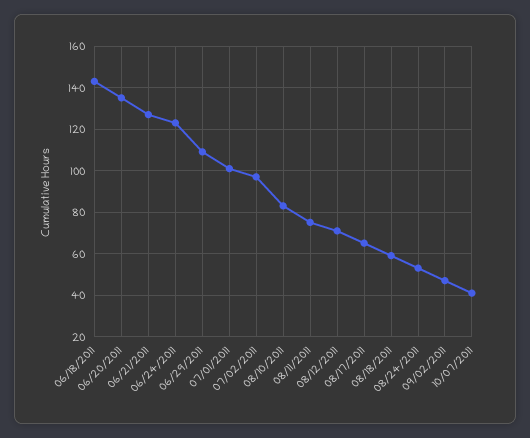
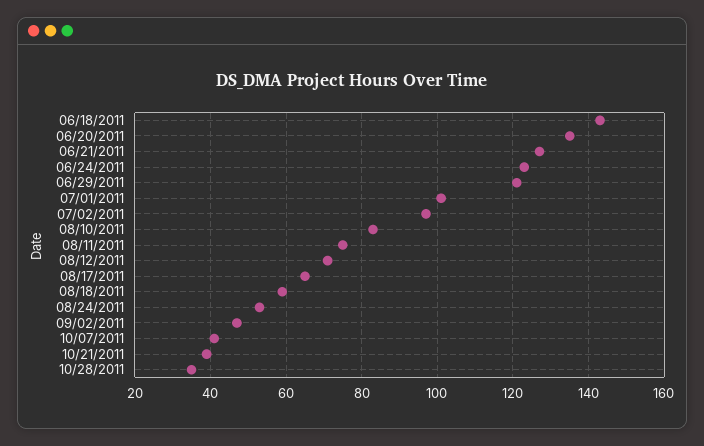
06/29/2011: 110 -> 120
10/21/2011: none -> 40
10/28/2011: none -> 35

